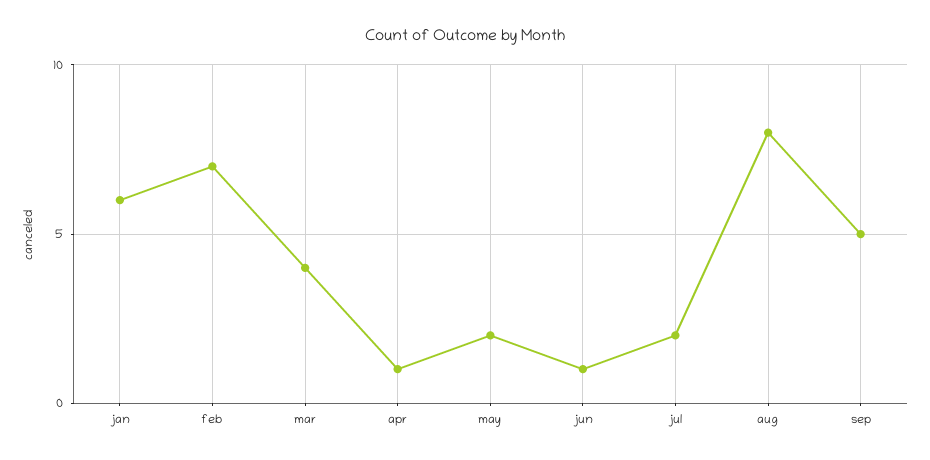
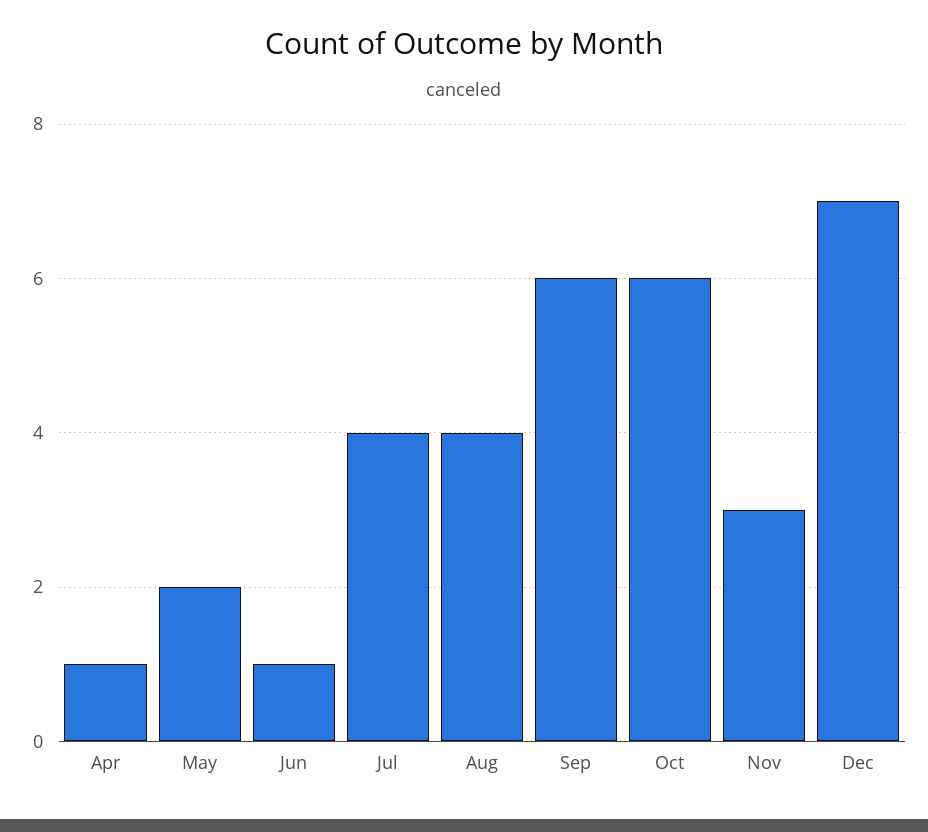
jan: 6 -> none
feb: 7 -> none
mar: 4 -> none
jul: 2 -> 4
aug: 8 -> 4
sep: 5 -> 6
Oct: none -> 6
Nov: none -> 3
Dec: none -> 7

